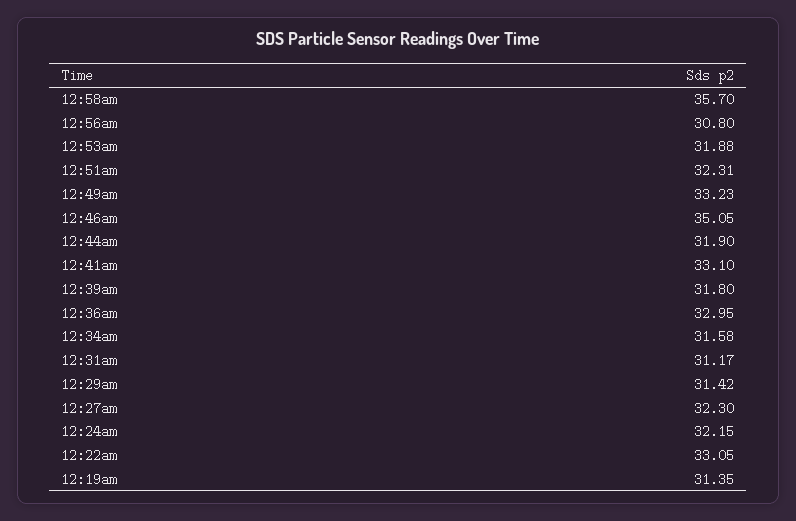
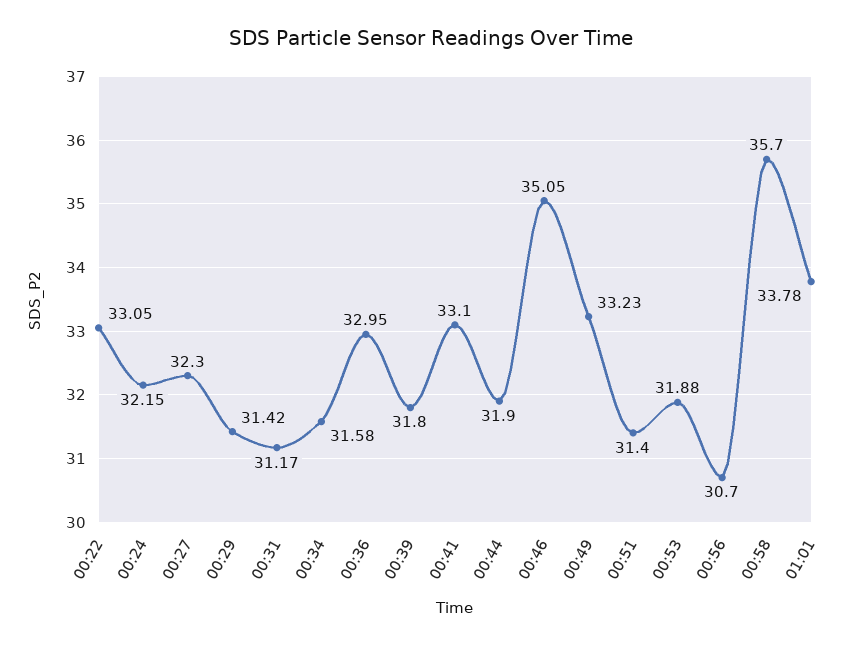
12:56am: 30.8 -> 30.7
12:51am: 32.31 -> 31.4
12:19am: 31.35 -> none
01:01: none -> 33.78

